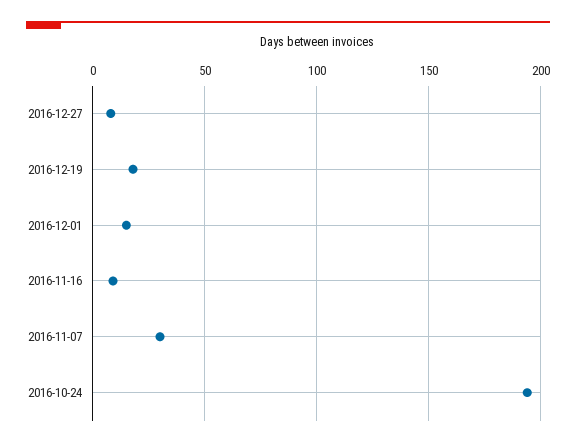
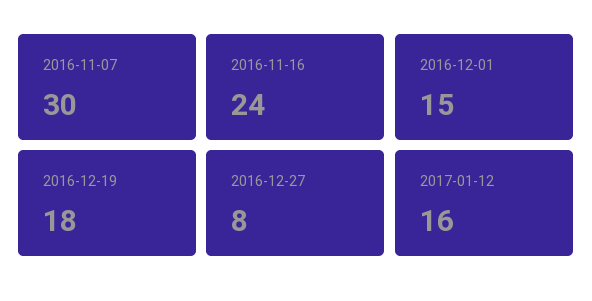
2016-11-16: 10 -> 24
2016-10-24: 195 -> none
2017-01-12: none -> 16

